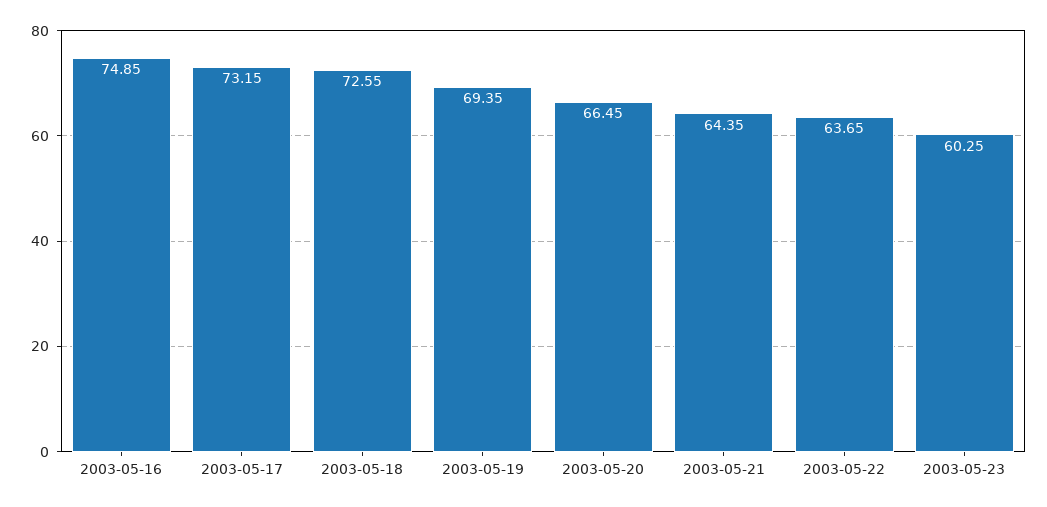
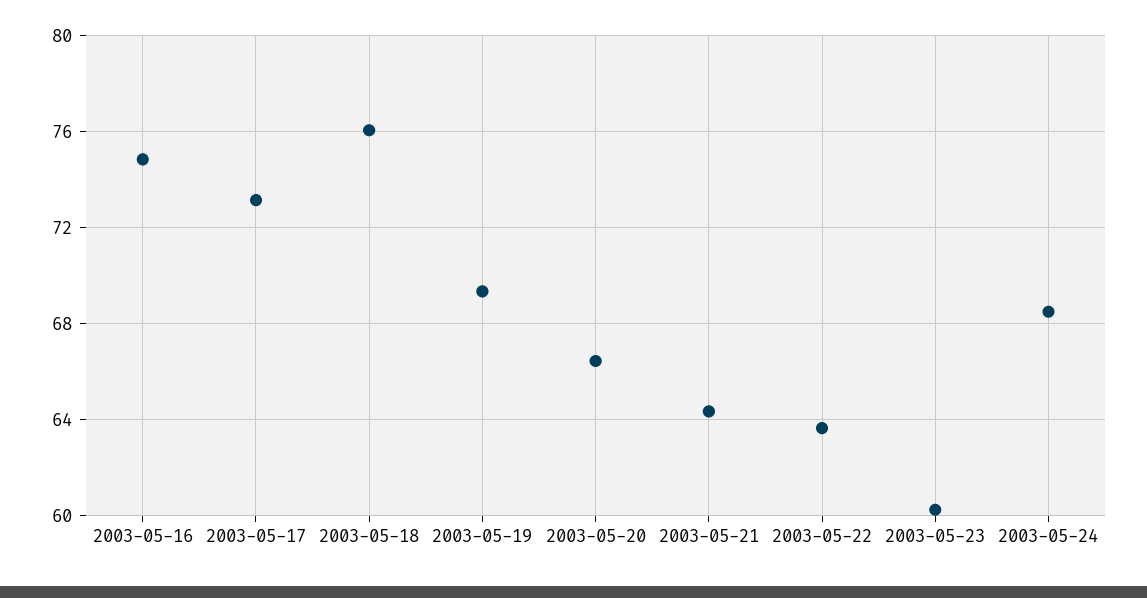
2003-05-18: 72.55 -> 76
2003-05-24: none -> 68.5

